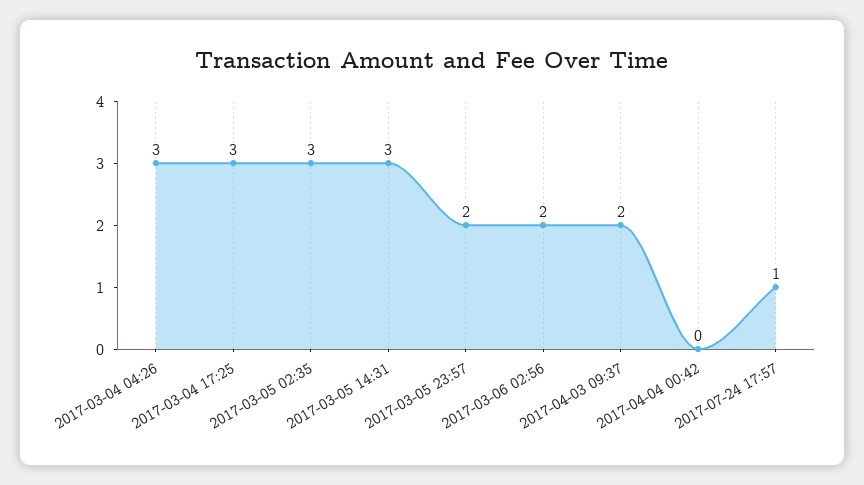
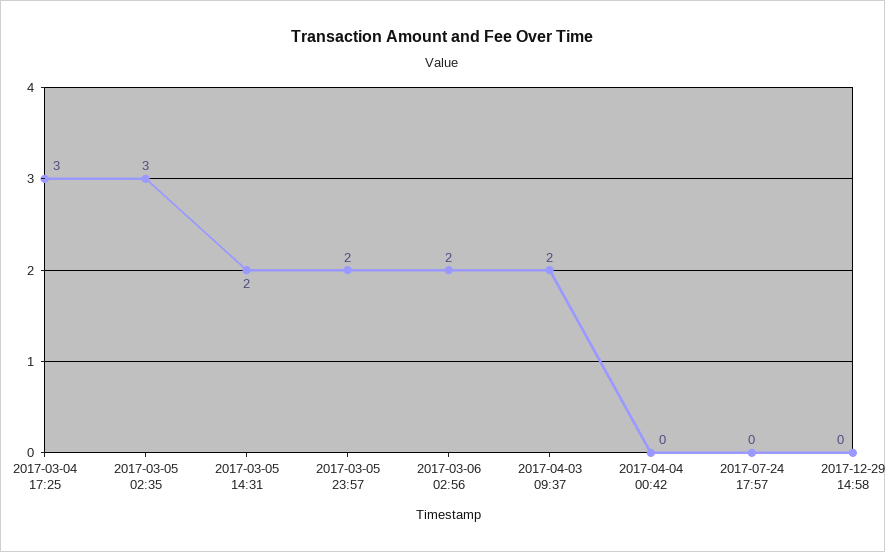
2017-03-04 04:26: 3 -> none
2017-03-05 14:31: 3 -> 2
2017-07-24 17:57: 1 -> 0
2017-12-29 14:58: none -> 0

